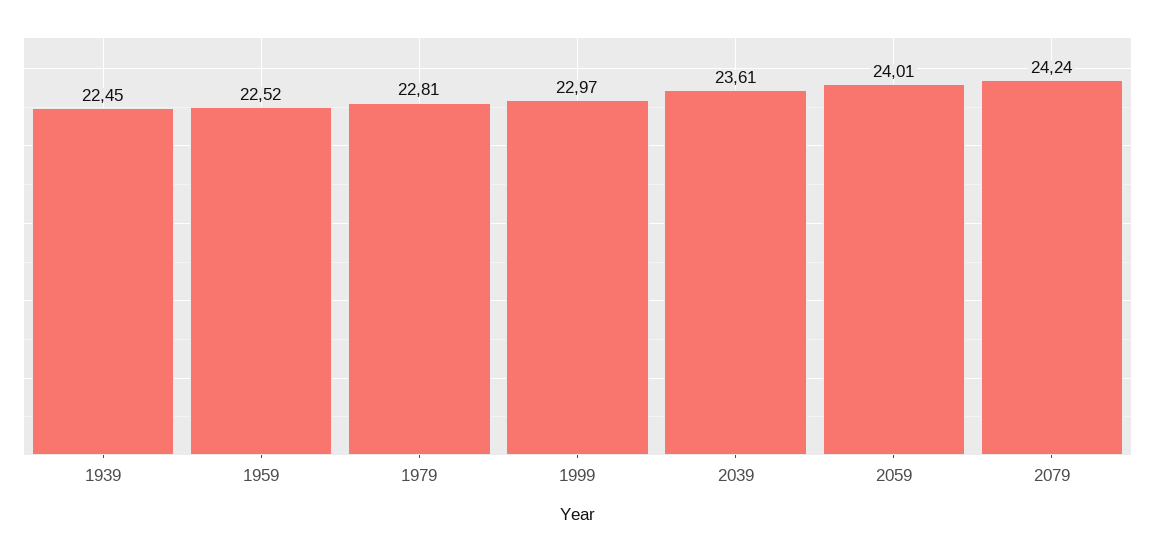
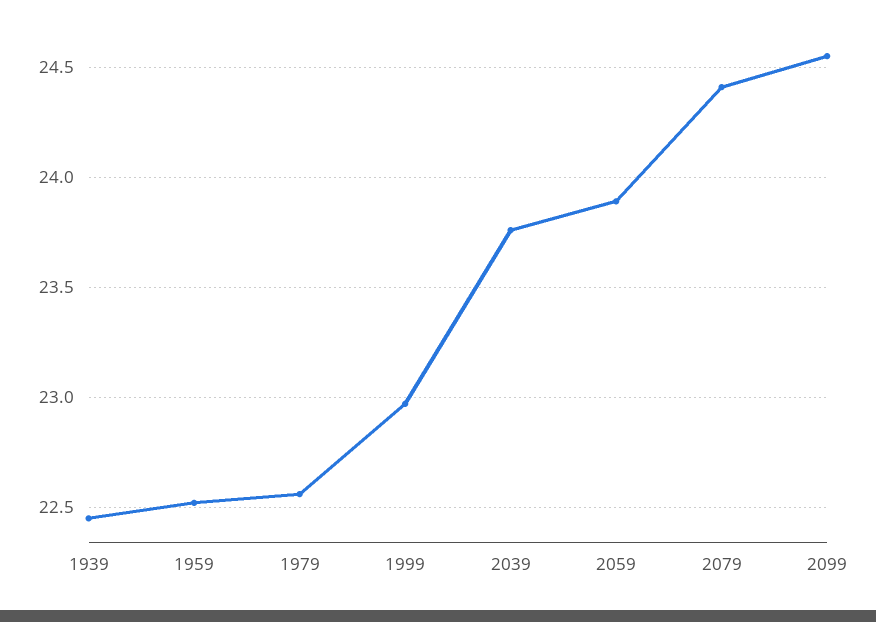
1979: 22.81 -> 22.55
2039: 23.61 -> 23.75
2059: 24.01 -> 23.9
2079: 24.24 -> 24.4
2099: none -> 24.55

